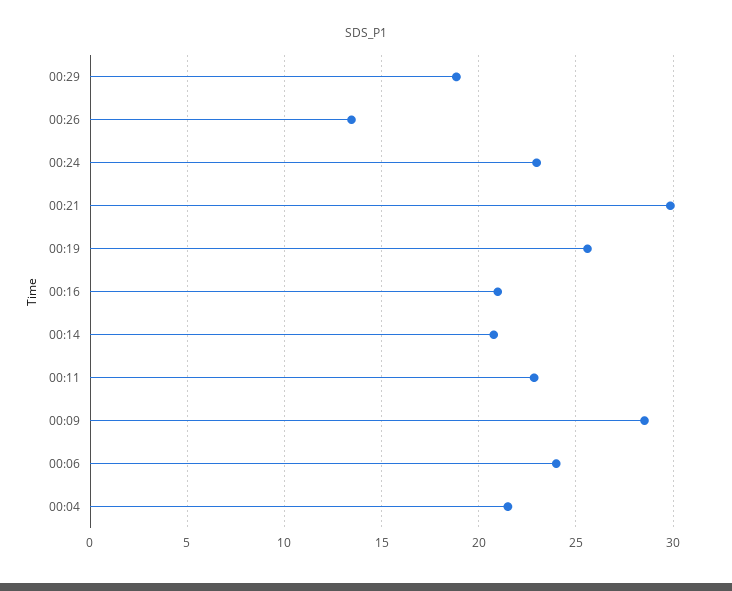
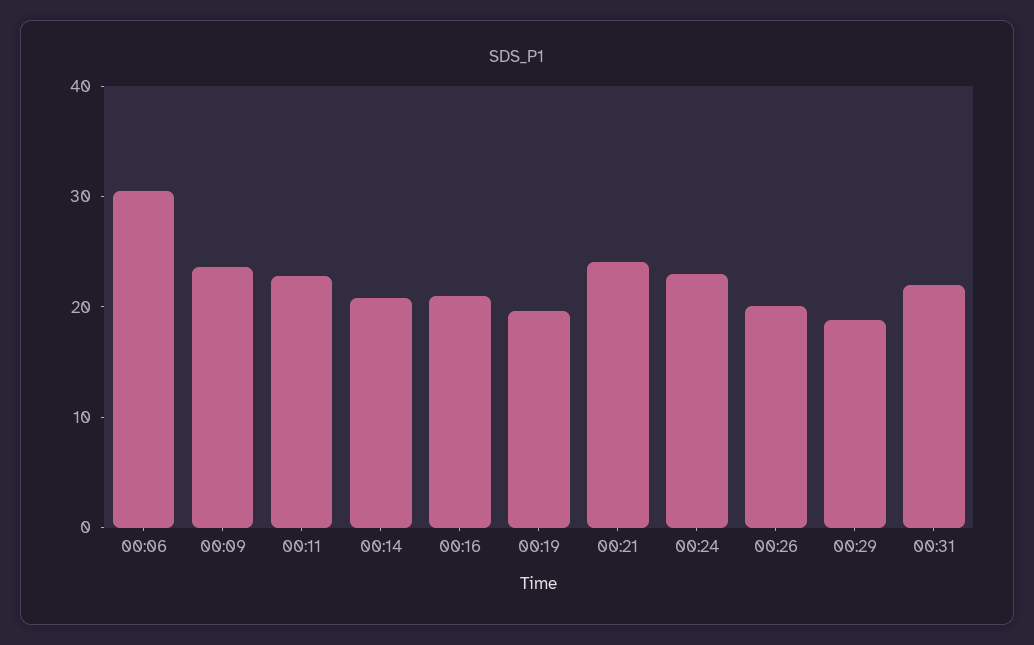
00:26: 13.5 -> 20
00:21: 30 -> 24
00:19: 25.5 -> 20
00:09: 28.5 -> 24
00:06: 24 -> 30
00:04: 21.5 -> none
00:31: none -> 22

